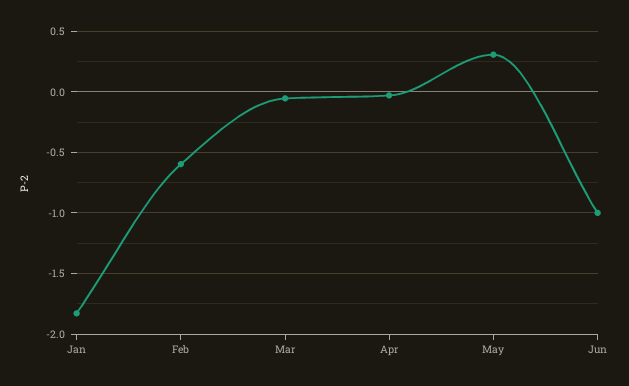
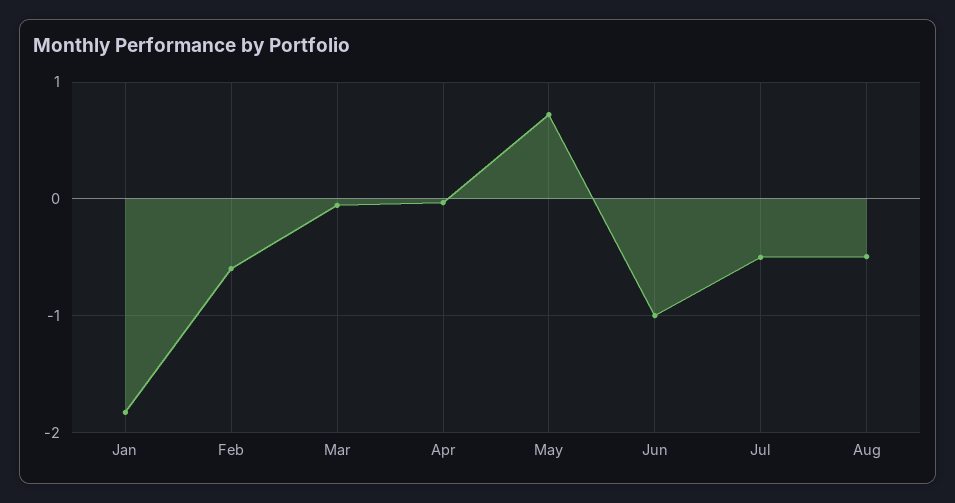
May: 0.3 -> 0.7
Jul: none -> -0.5
Aug: none -> -0.5

